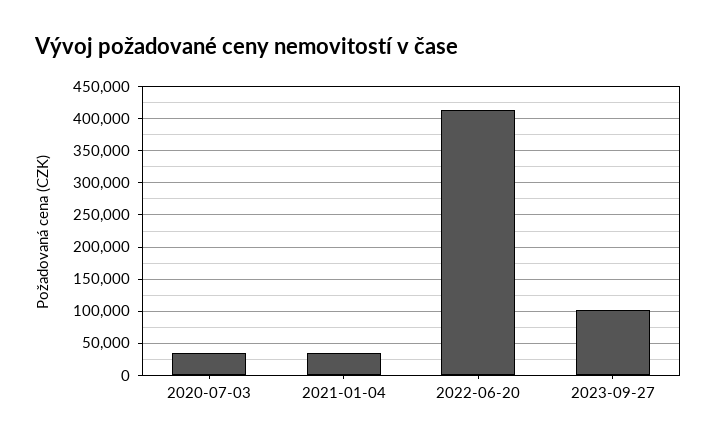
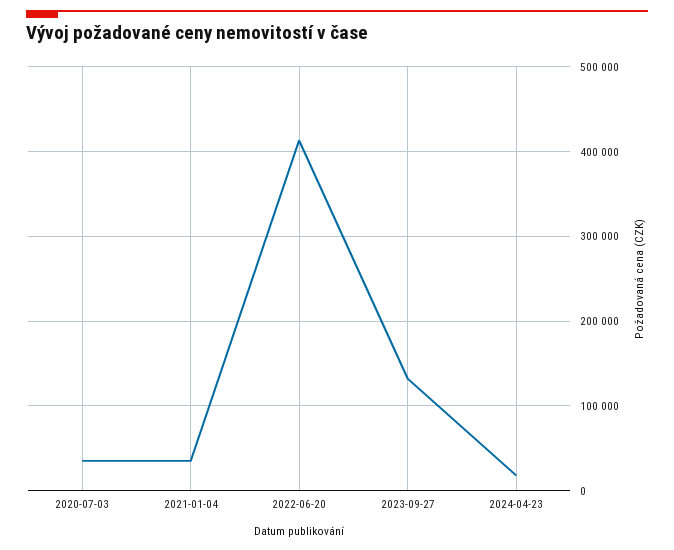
2023-09-27: 100000 -> 130000
2024-04-23: none -> 20000

